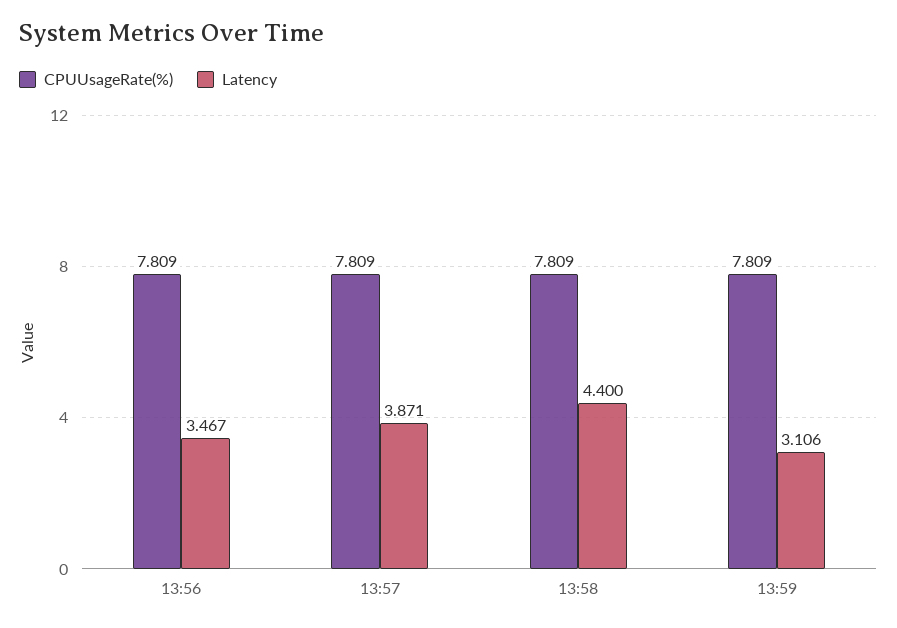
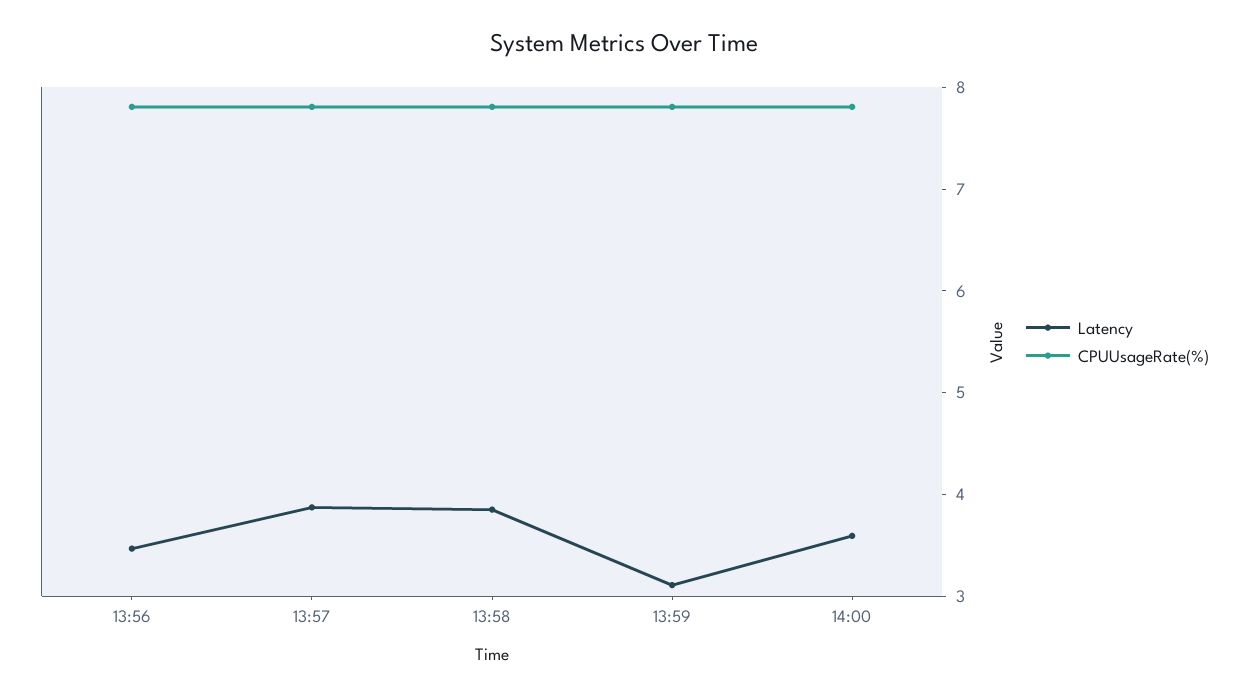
Latency, 13:58: 4.4 -> 3.8
Latency, 14:00: none -> 3.6
CPUUsageRate(%), 14:00: none -> 7.8

